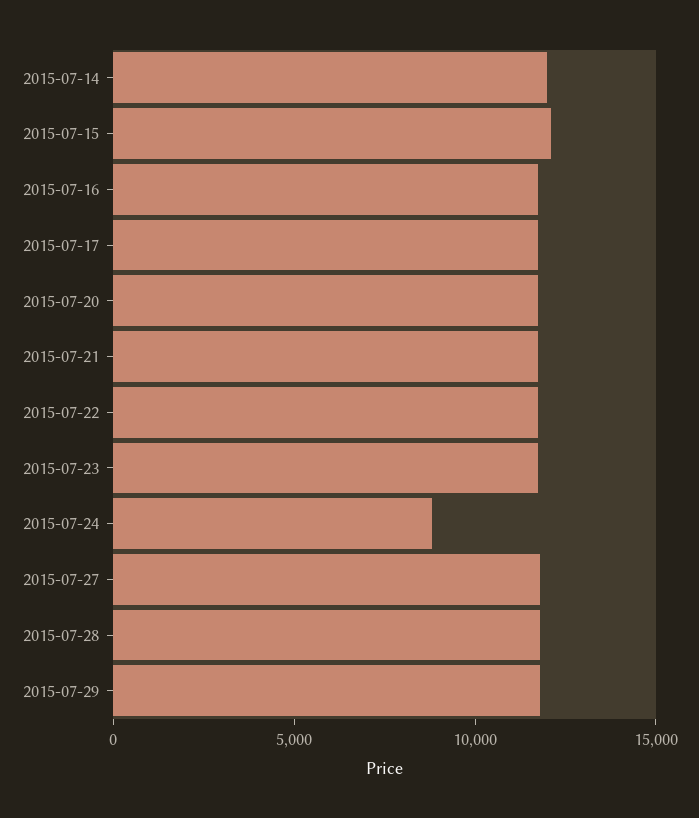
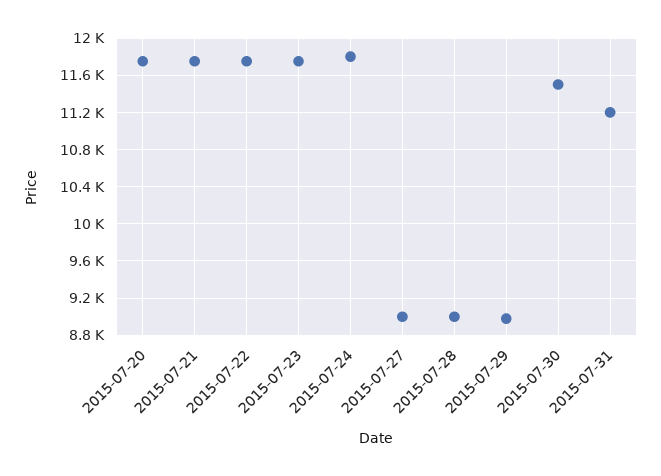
2015-07-14: 12000 -> none
2015-07-15: 12000 -> none
2015-07-16: 12000 -> none
2015-07-17: 12000 -> none
2015-07-24: 9000 -> 11800
2015-07-27: 12000 -> 9000
2015-07-28: 12000 -> 9000
2015-07-29: 12000 -> 9000
2015-07-30: none -> 11500
2015-07-31: none -> 11200

